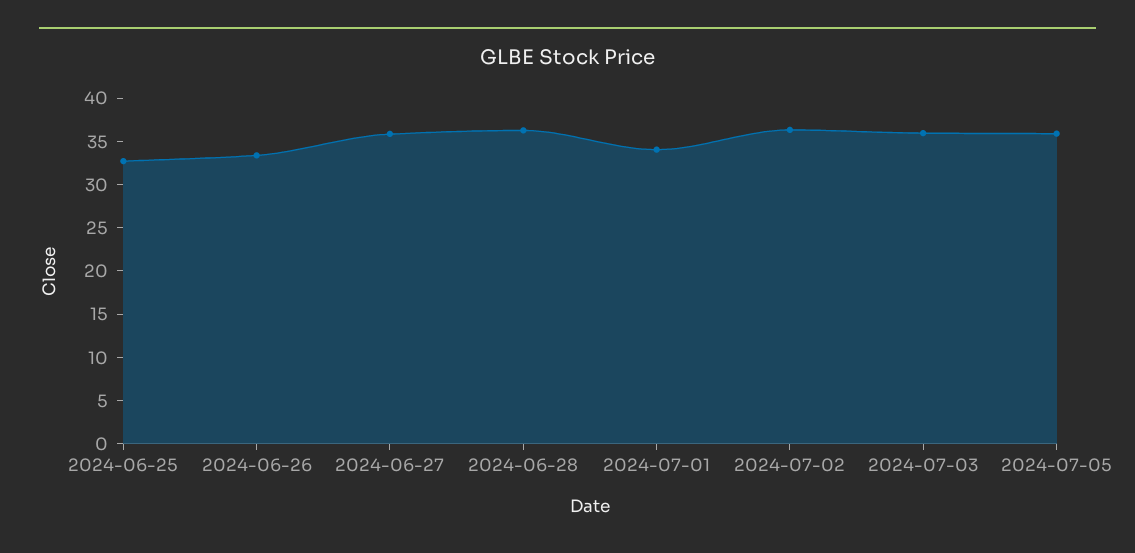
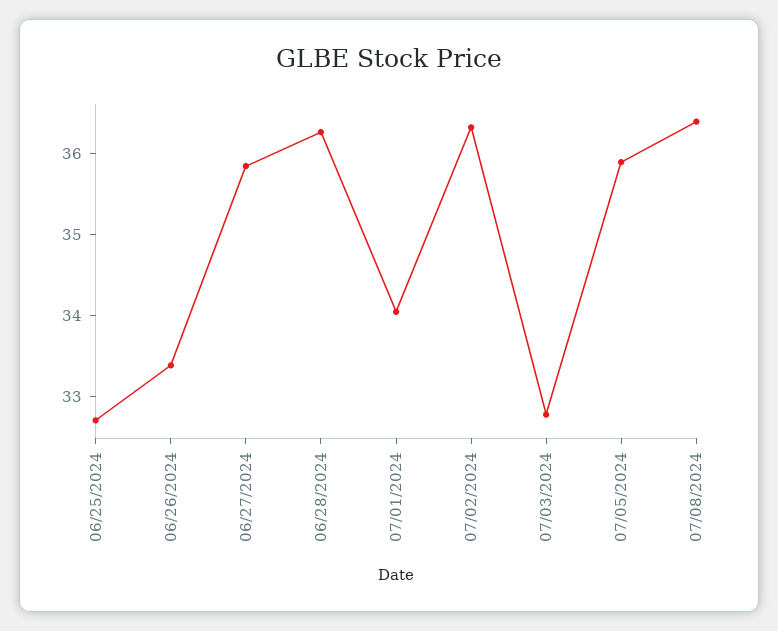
2024-07-03: 36 -> 32.8
07/08/2024: none -> 36.4

